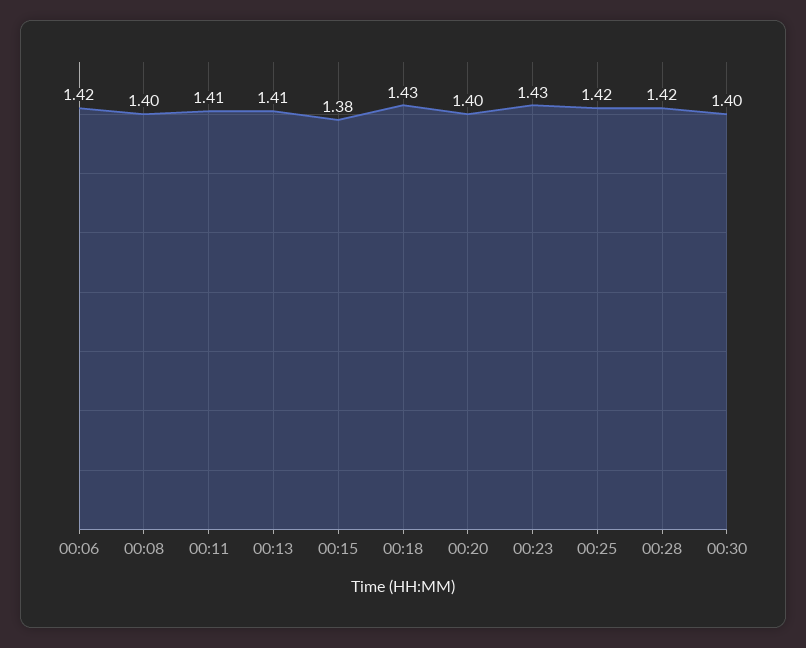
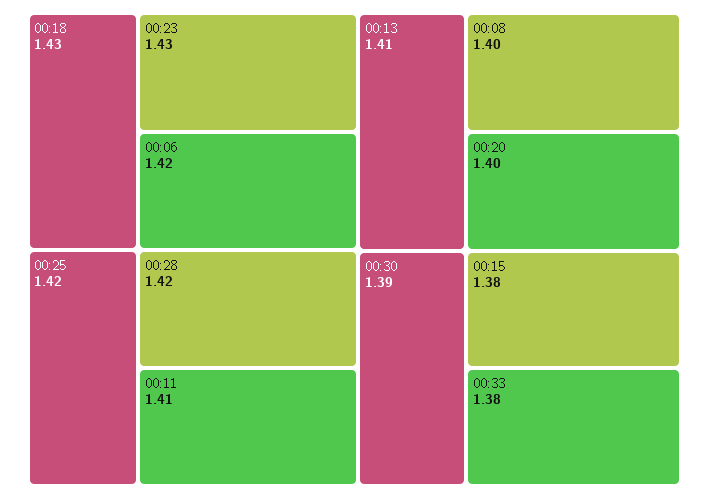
00:30: 1.4 -> 1.39
00:33: none -> 1.38

